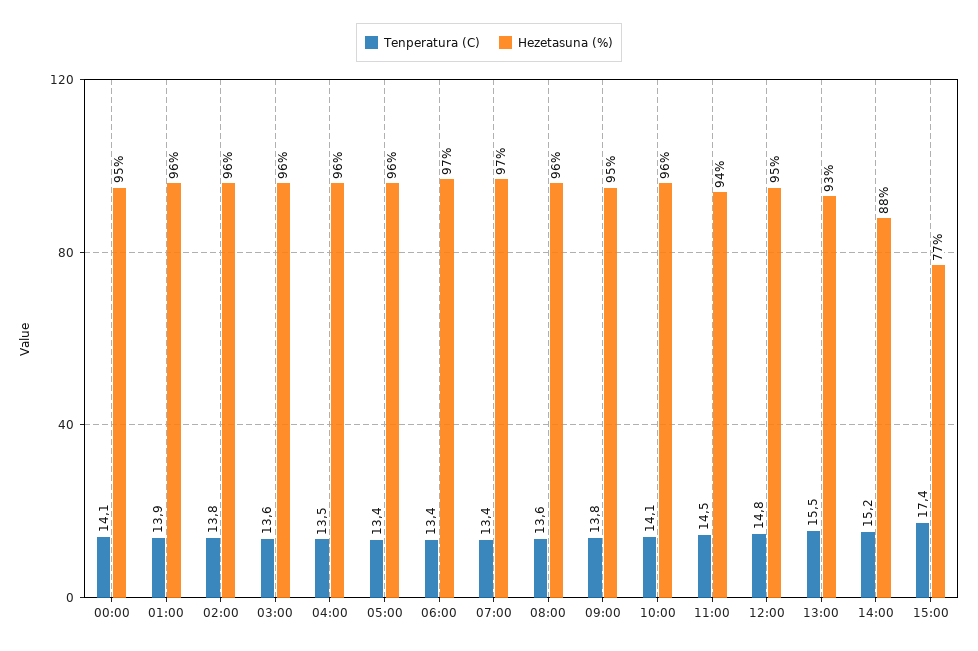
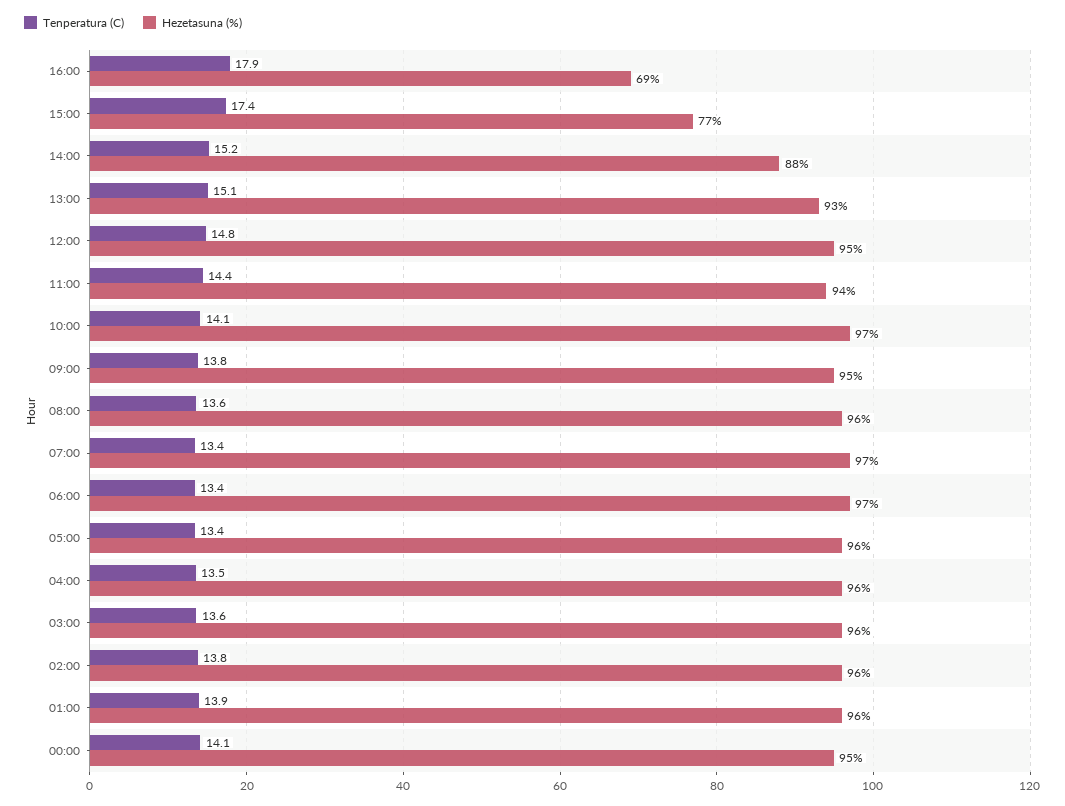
Hezetasuna (%), 10:00: 96 -> 97
Tenperatura (C), 11:00: 14.5 -> 14.4
Tenperatura (C), 13:00: 15.5 -> 15.1
Tenperatura (C), 16:00: none -> 17.9
Hezetasuna (%), 16:00: none -> 69

